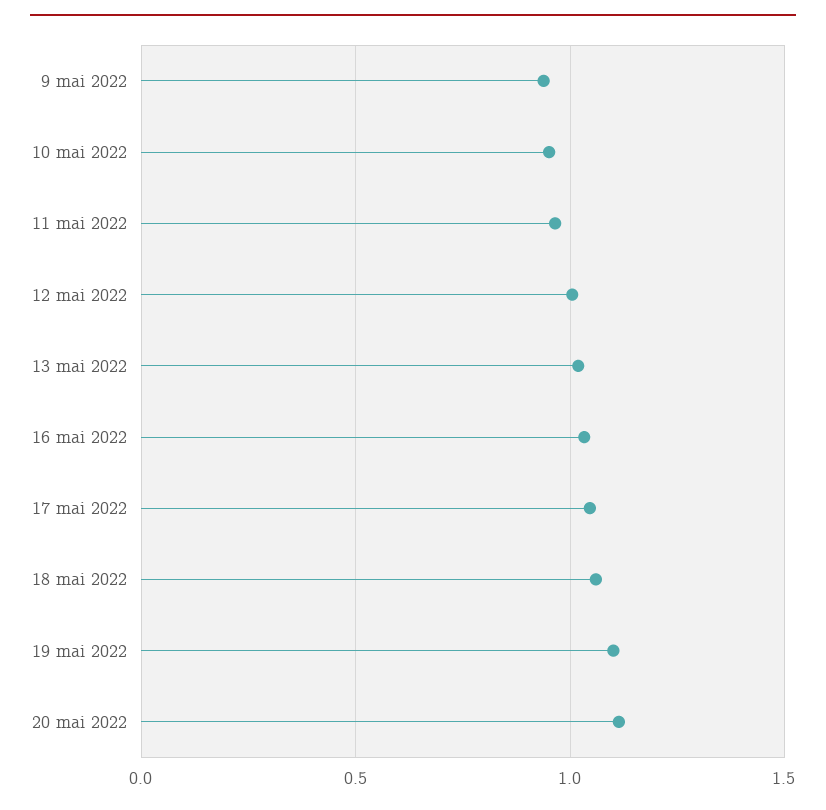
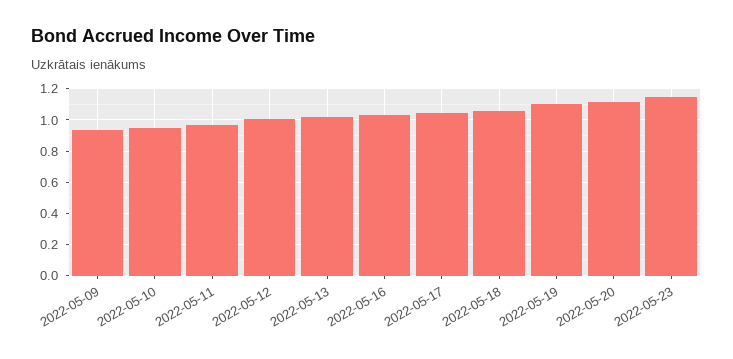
2022-05-23: none -> 1.15

